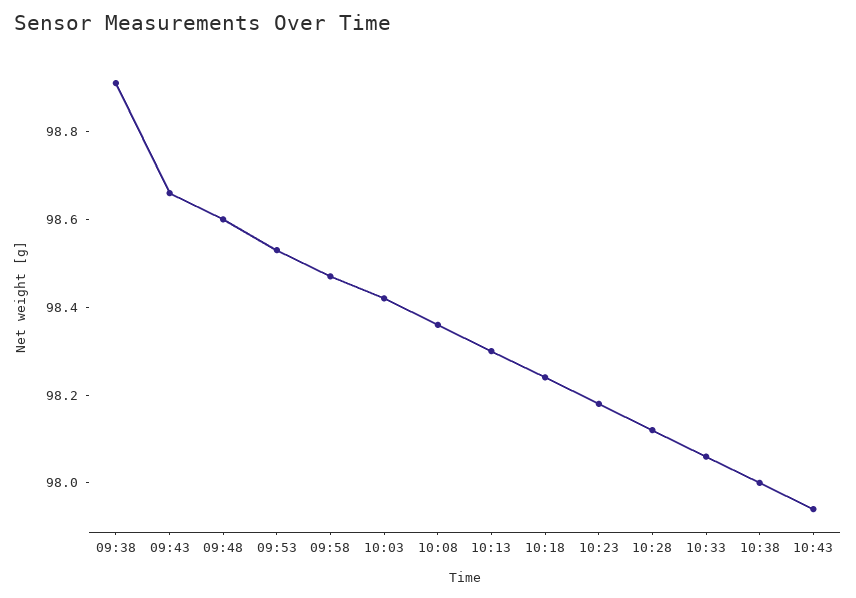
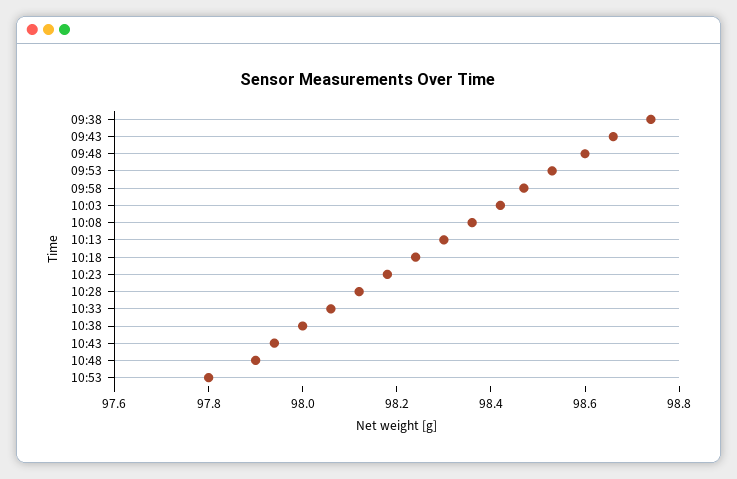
09:38: 98.9 -> 98.75
10:48: none -> 97.9
10:53: none -> 97.8

